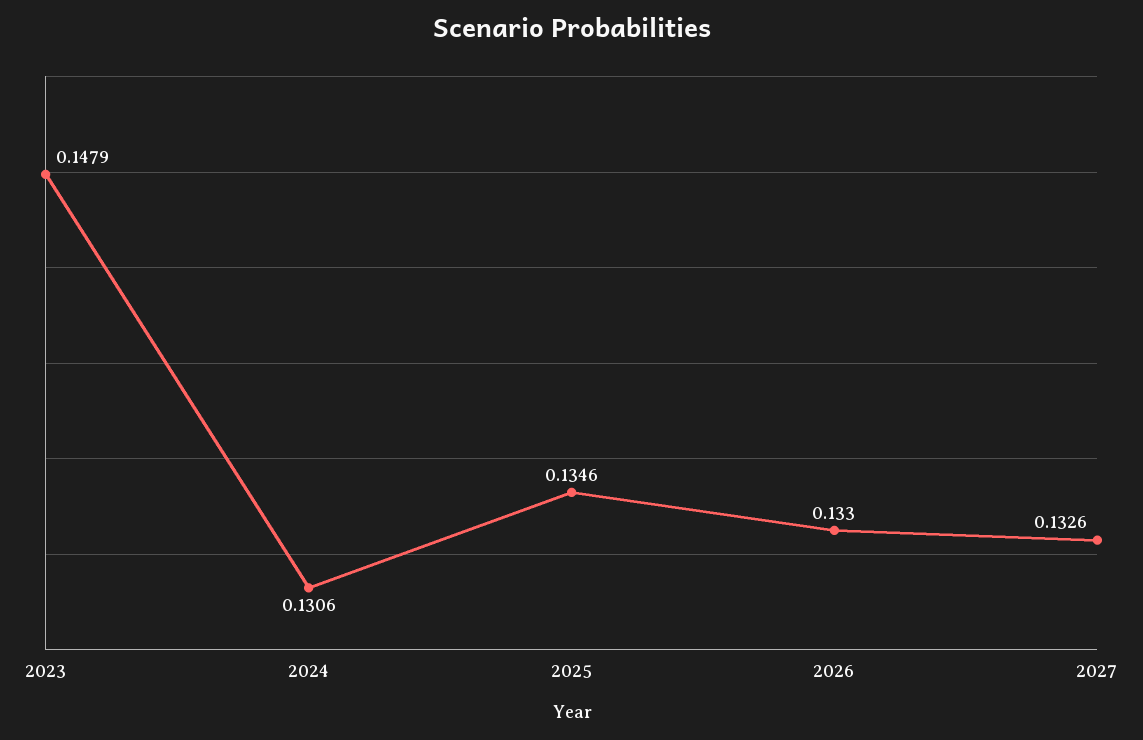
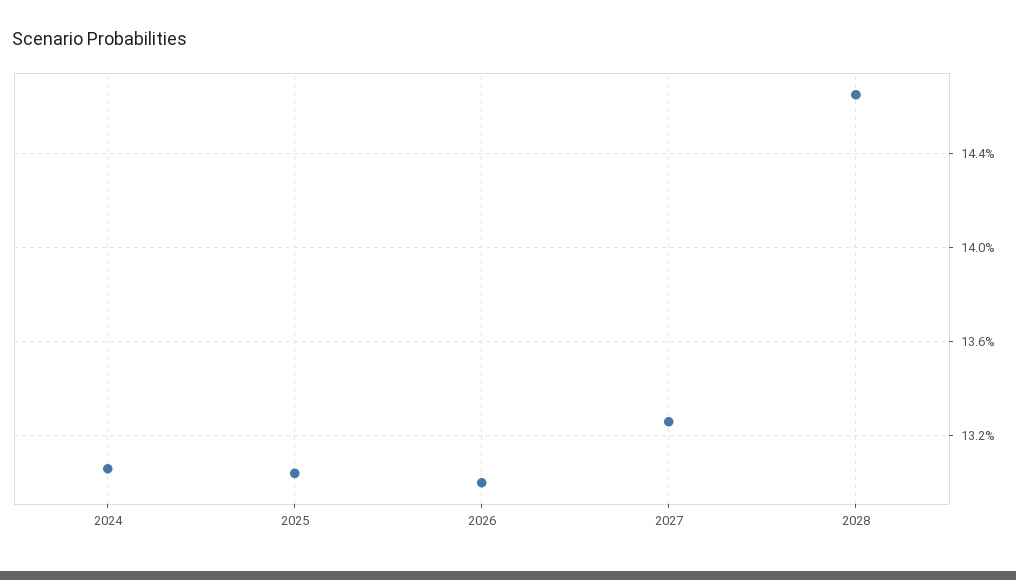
2023: 0.1479 -> none
2025: 0.1346 -> 0.1305
2026: 0.133 -> 0.13
2028: none -> 0.1465

